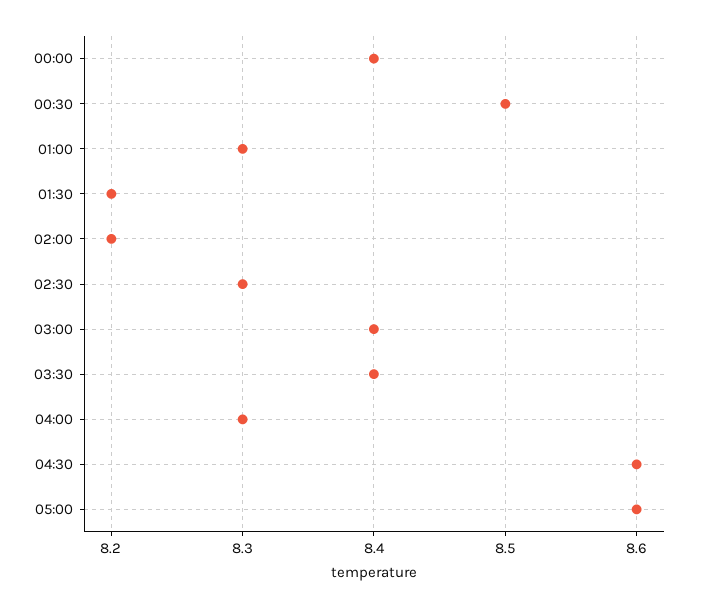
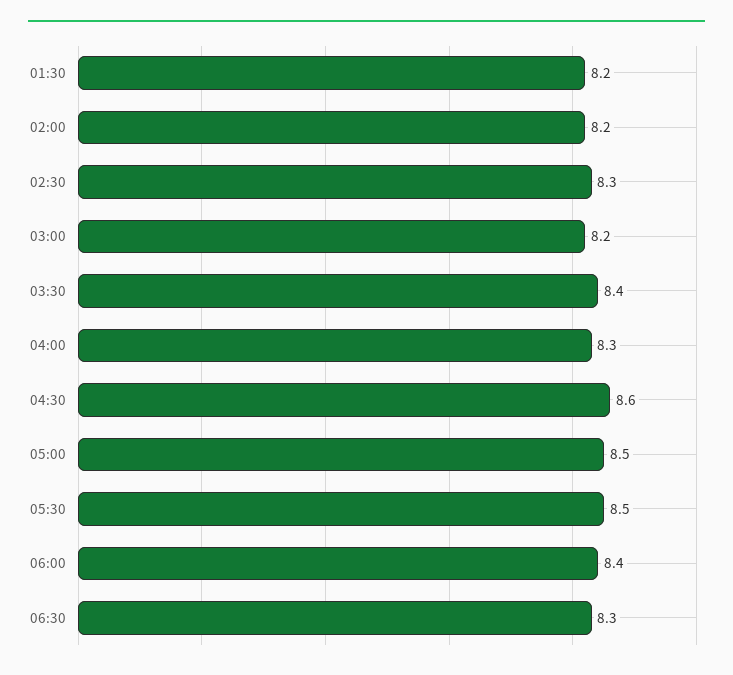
00:00: 8.4 -> none
00:30: 8.5 -> none
01:00: 8.3 -> none
03:00: 8.4 -> 8.2
05:00: 8.6 -> 8.5
05:30: none -> 8.5
06:00: none -> 8.4
06:30: none -> 8.3

